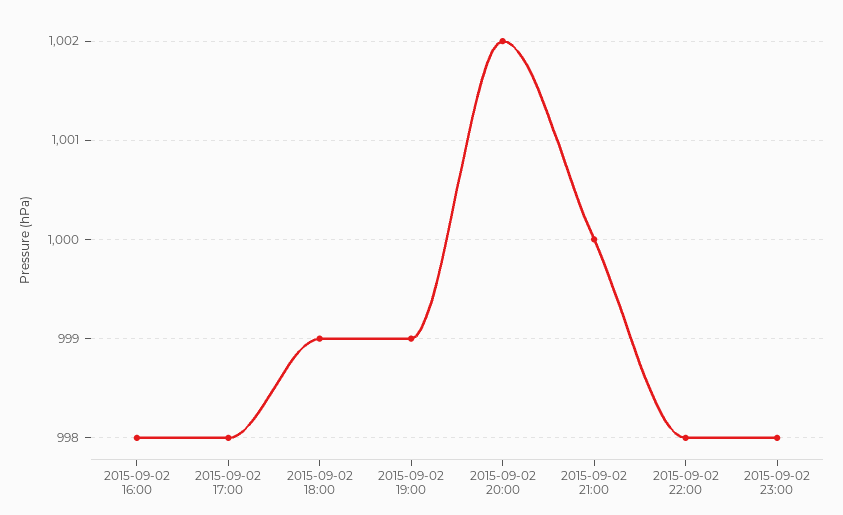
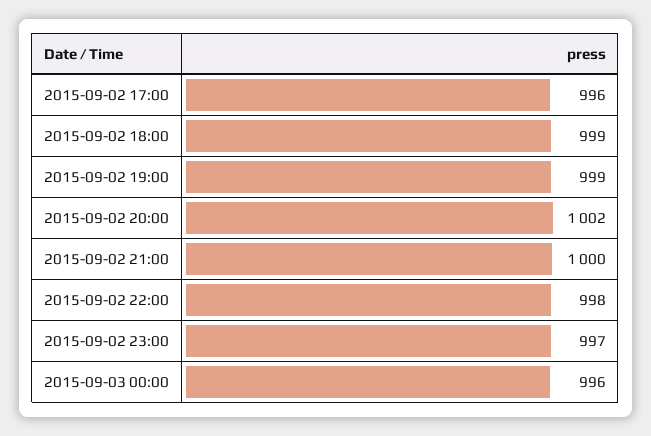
2015-09-02 16:00: 998 -> none
2015-09-02 17:00: 998 -> 996
2015-09-02 23:00: 998 -> 997
2015-09-03 00:00: none -> 996

